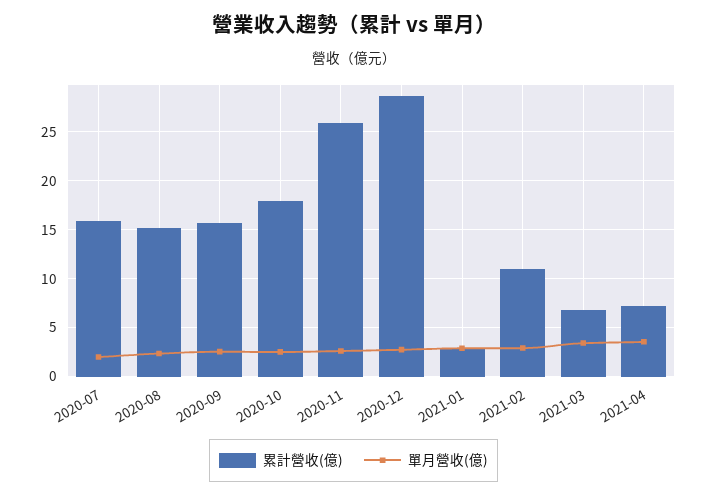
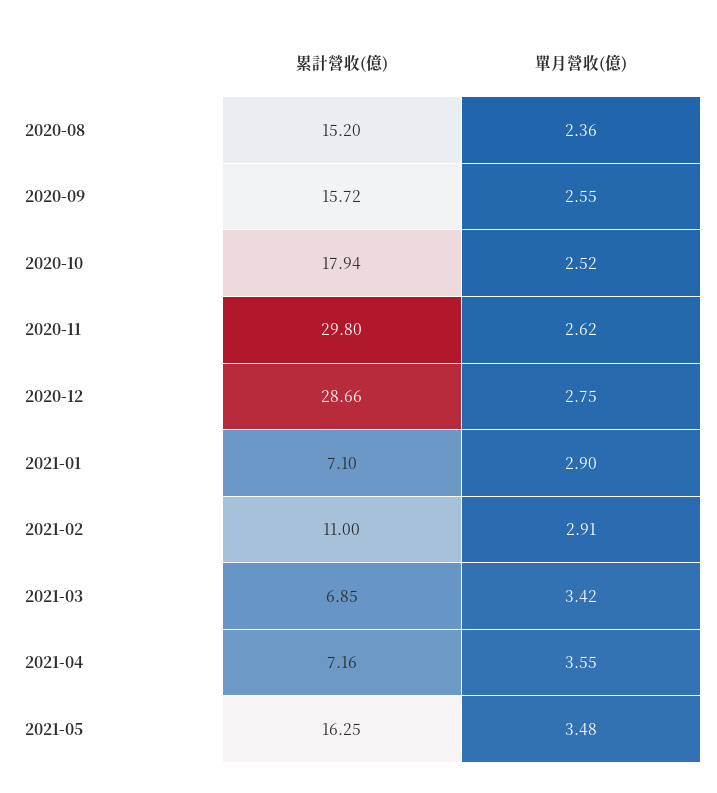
累計營收(億), 2020-07: 16 -> none
單月營收(億), 2020-07: 2 -> none
累計營收(億), 2020-11: 26 -> 29.8
累計營收(億), 2021-01: 3 -> 7.1
累計營收(億), 2021-05: none -> 16.25
單月營收(億), 2021-05: none -> 3.48

